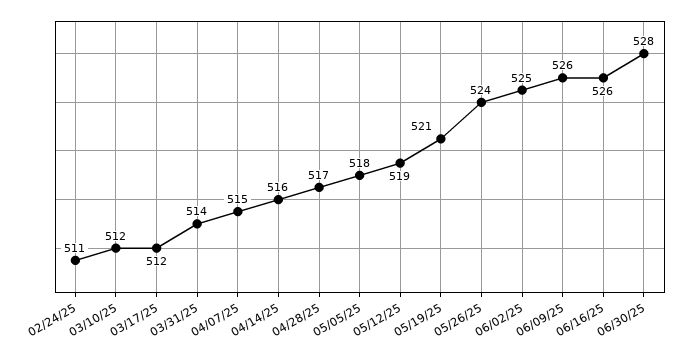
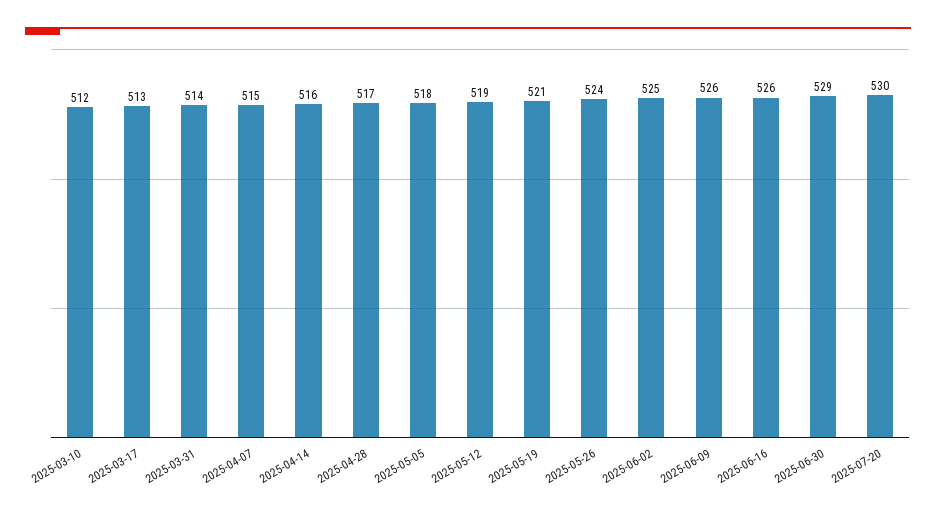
02/24/25: 511 -> none
03/17/25: 512 -> 513
06/30/25: 528 -> 529
2025-07-20: none -> 530

